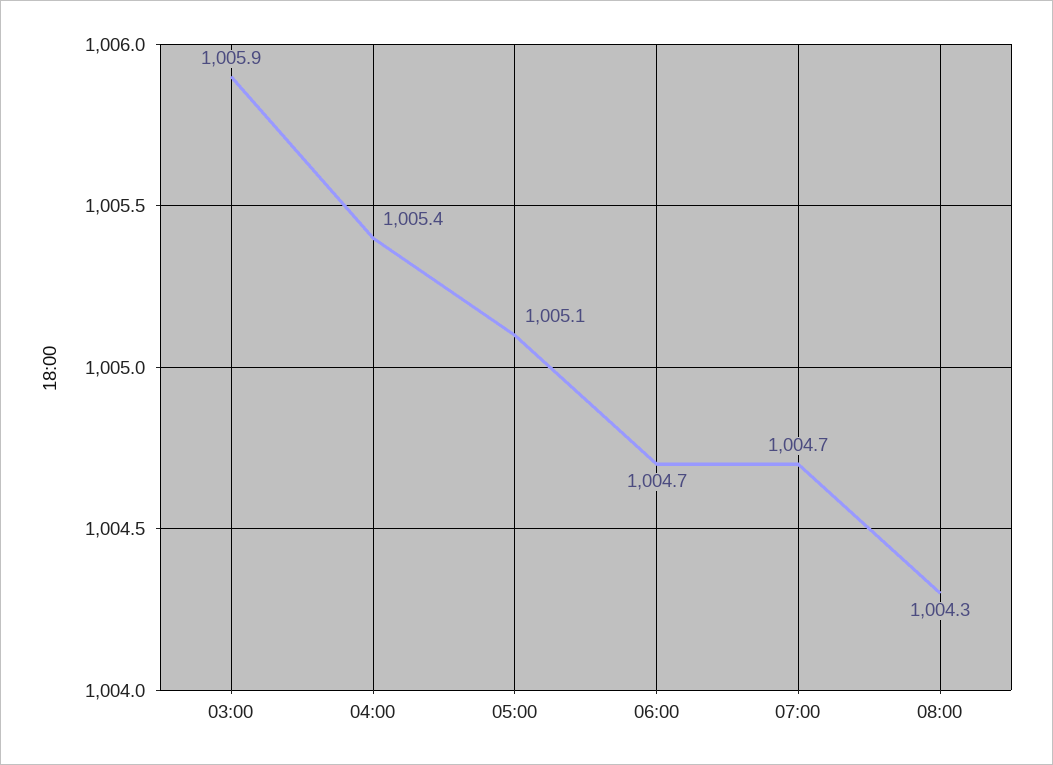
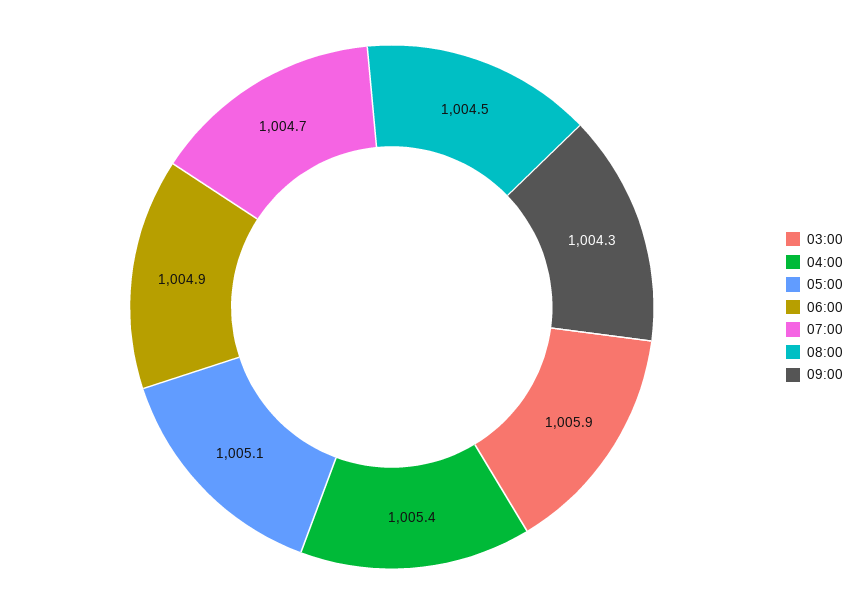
06:00: 1004.7 -> 1004.9
08:00: 1004.3 -> 1004.5
09:00: none -> 1004.3

